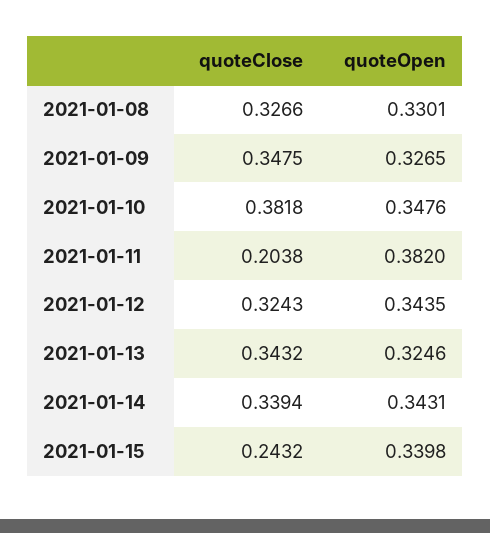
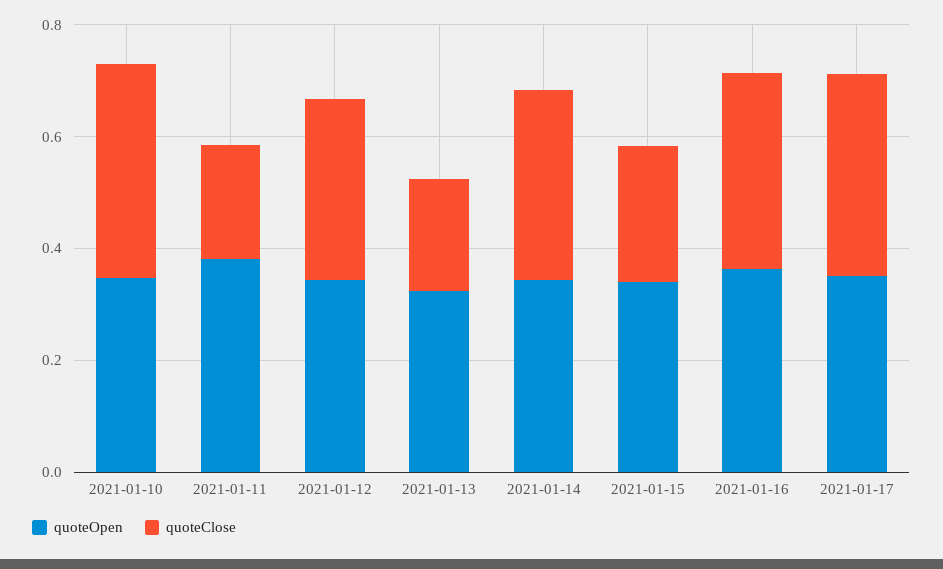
quoteClose, 2021-01-08: 0.3266 -> none
quoteOpen, 2021-01-08: 0.3301 -> none
quoteClose, 2021-01-09: 0.3475 -> none
quoteOpen, 2021-01-09: 0.3265 -> none
quoteClose, 2021-01-13: 0.3432 -> 0.2
quoteOpen, 2021-01-16: none -> 0.35
quoteClose, 2021-01-16: none -> 0.35
quoteOpen, 2021-01-17: none -> 0.35
quoteClose, 2021-01-17: none -> 0.35

